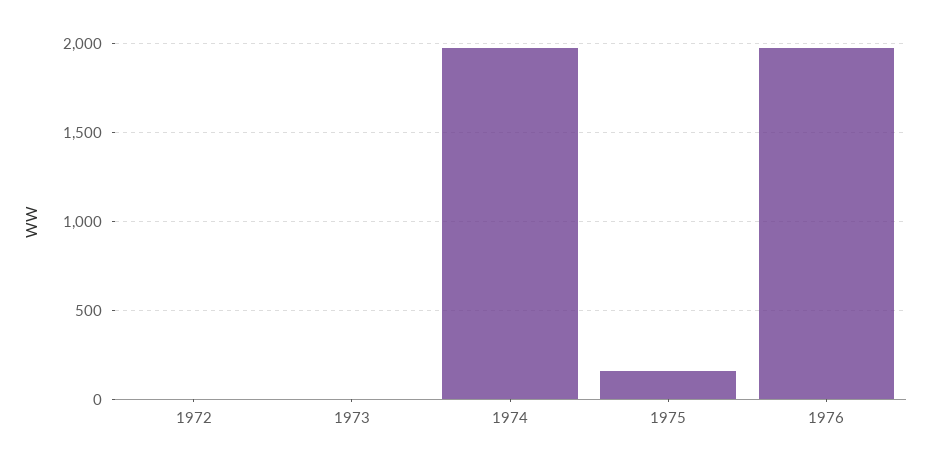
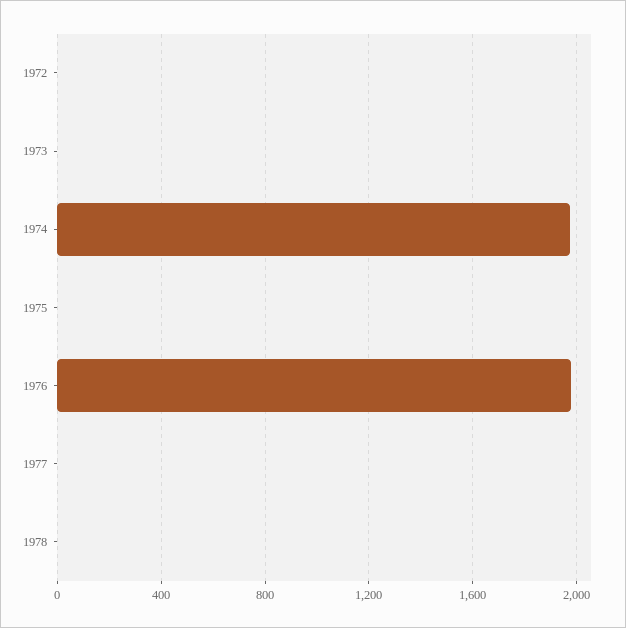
1975: 150 -> 0
1977: none -> 0
1978: none -> 0

